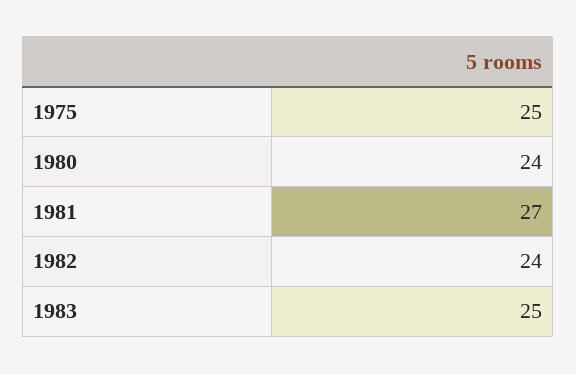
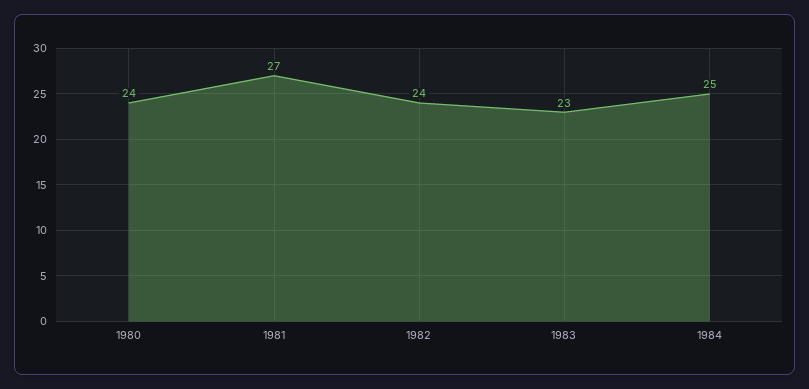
1975: 25 -> none
1983: 25 -> 23
1984: none -> 25

